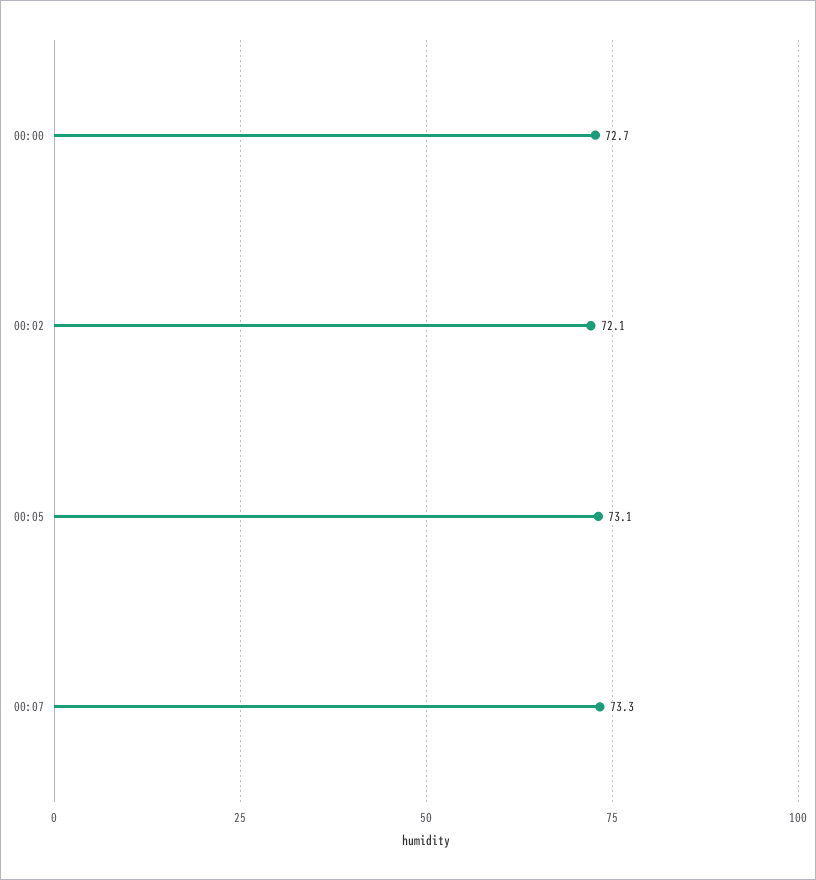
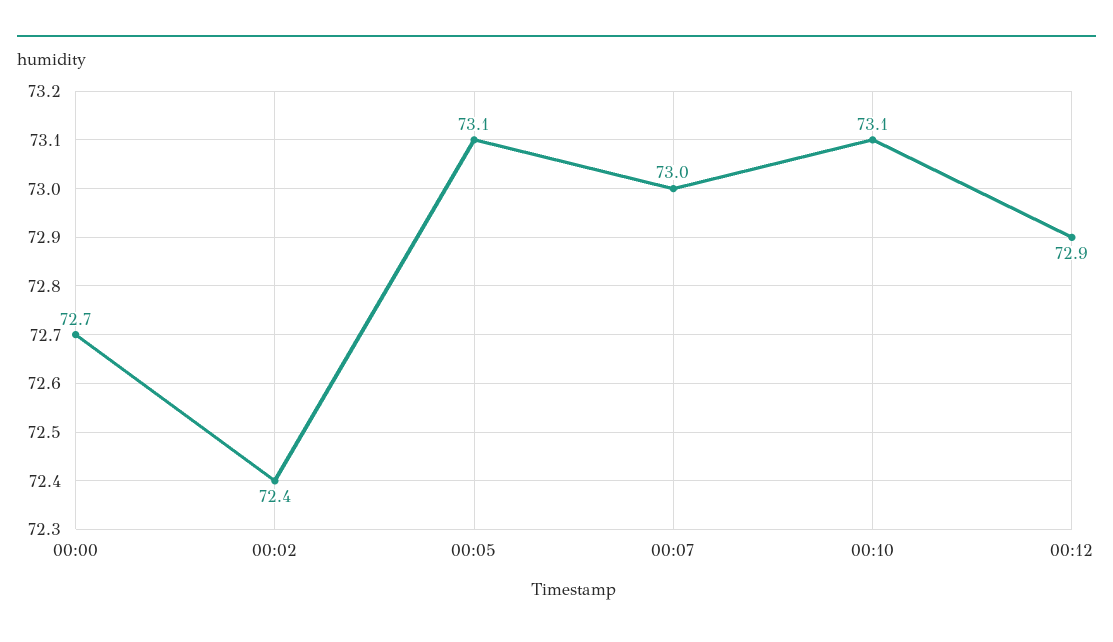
00:02: 72.1 -> 72.4
00:07: 73.3 -> 73
00:10: none -> 73.1
00:12: none -> 72.9

